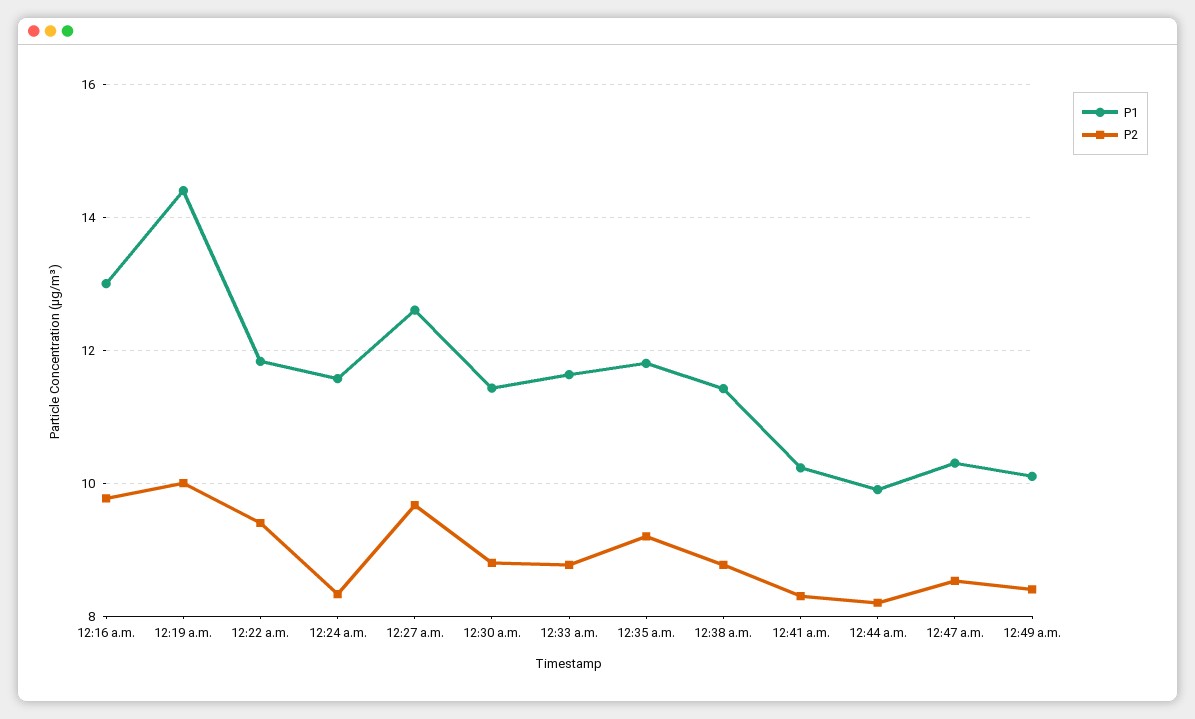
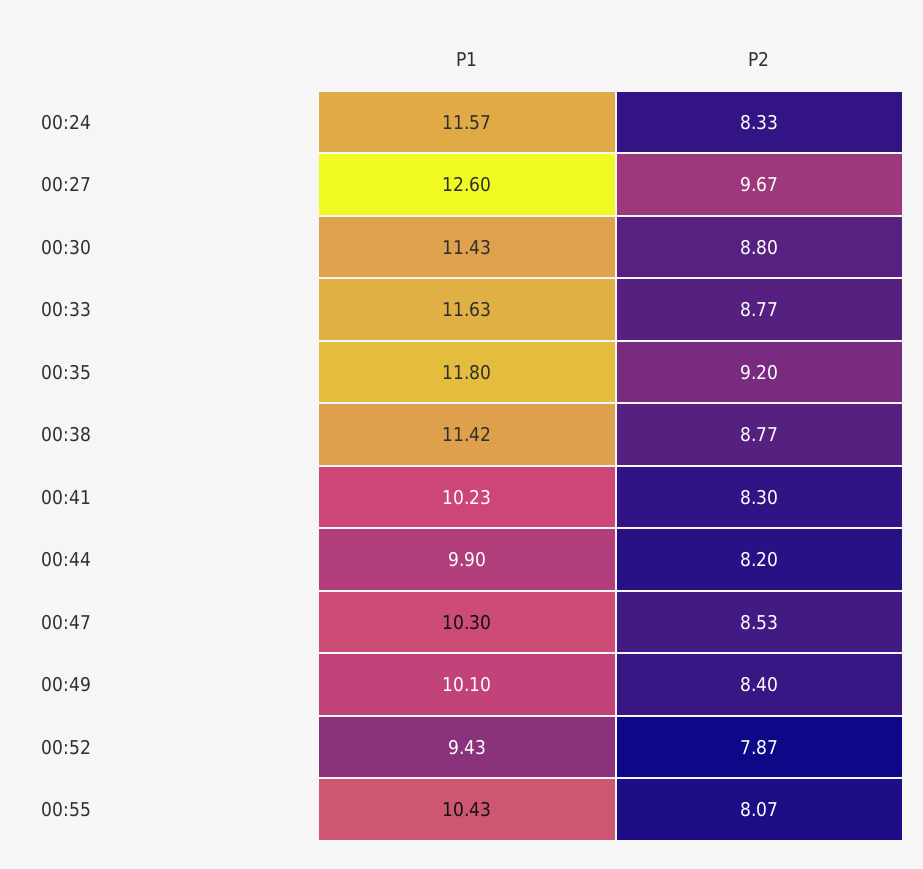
P1, 12:16 a.m.: 13 -> none
P2, 12:16 a.m.: 9.8 -> none
P1, 12:19 a.m.: 14.4 -> none
P2, 12:19 a.m.: 10 -> none
P1, 12:22 a.m.: 11.8 -> none
P2, 12:22 a.m.: 9.4 -> none
P1, 00:52: none -> 9.43
P2, 00:52: none -> 7.87
P1, 00:55: none -> 10.43
P2, 00:55: none -> 8.07

